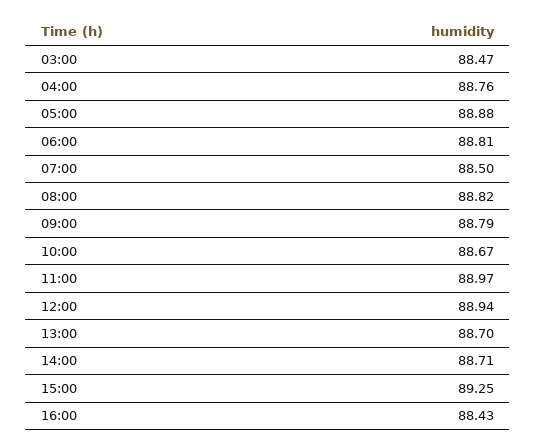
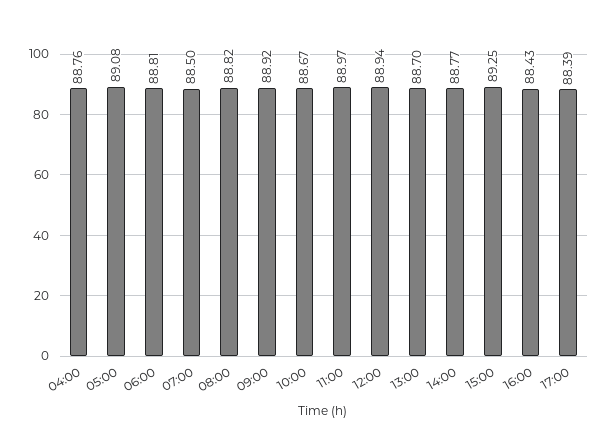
03:00: 88.47 -> none
05:00: 88.88 -> 89.08
09:00: 88.79 -> 88.92
14:00: 88.71 -> 88.77
17:00: none -> 88.39

